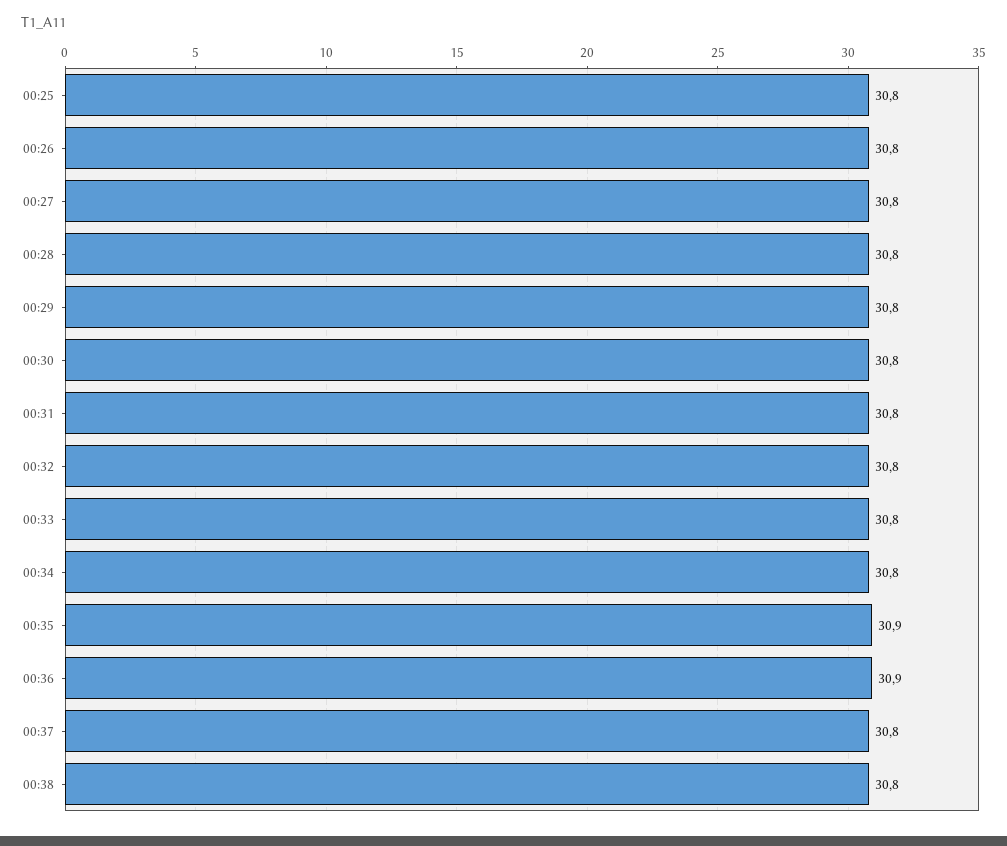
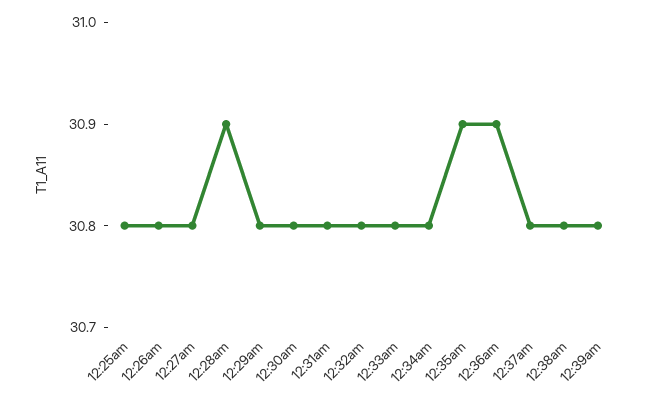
00:28: 30.8 -> 30.9
12:39am: none -> 30.8

